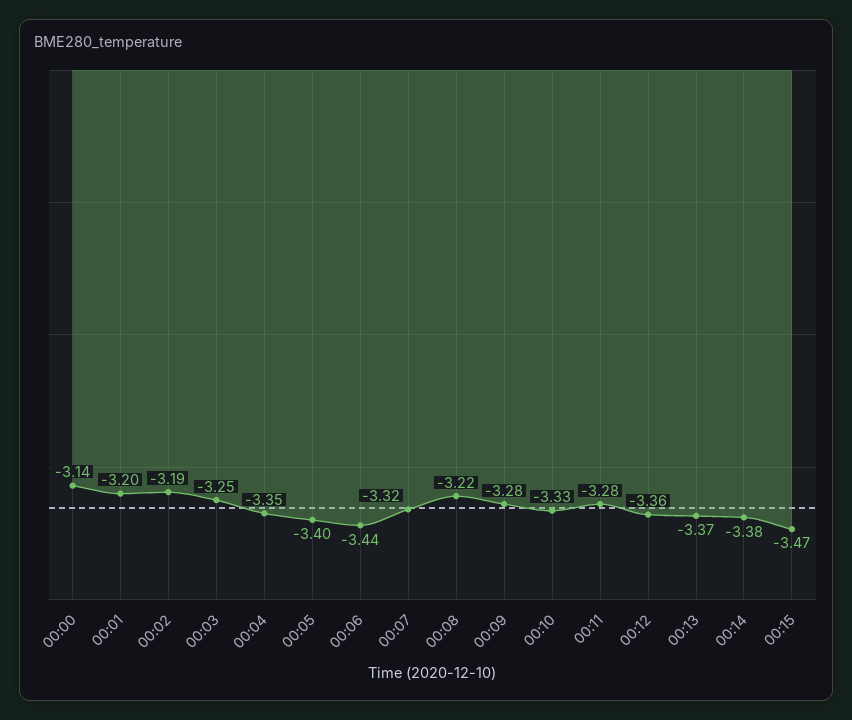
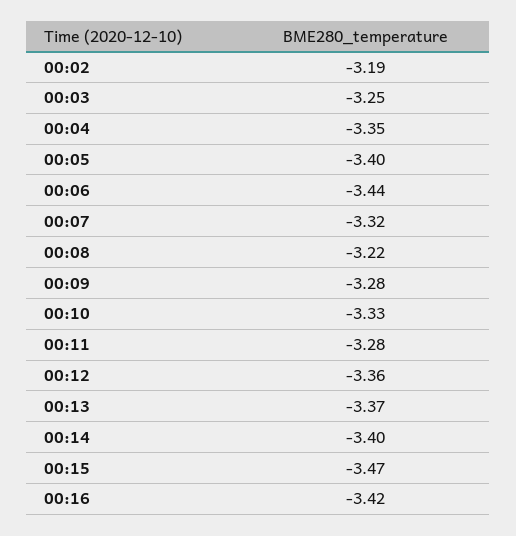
00:00: -3.14 -> none
00:01: -3.2 -> none
00:14: -3.38 -> -3.4
00:16: none -> -3.42

